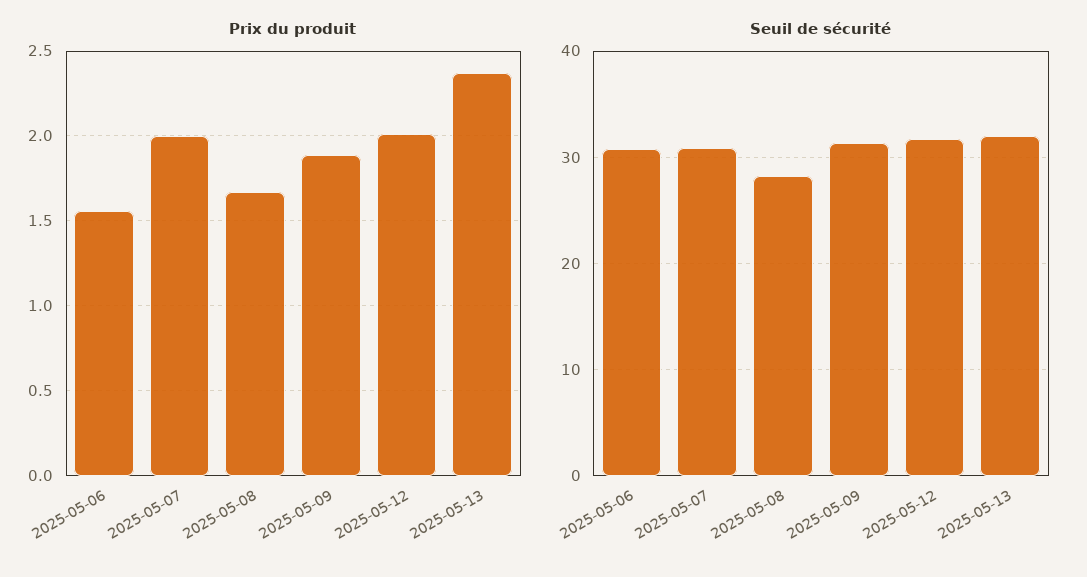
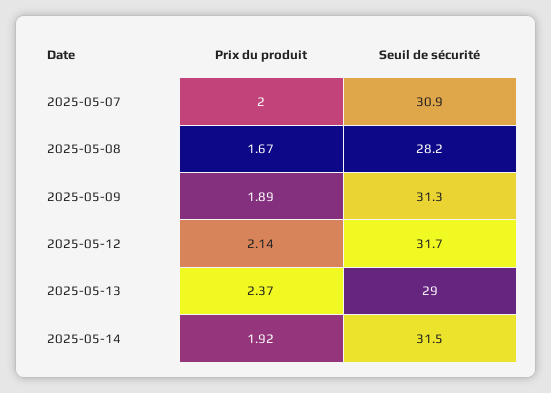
Prix du produit, 2025-05-06: 1.55 -> none
Prix du produit, 2025-05-12: 2 -> 2.14
Seuil de sécurité, 2025-05-06: 31 -> none
Seuil de sécurité, 2025-05-13: 32 -> 29
Prix du produit, 2025-05-14: none -> 1.92
Seuil de sécurité, 2025-05-14: none -> 31.5

